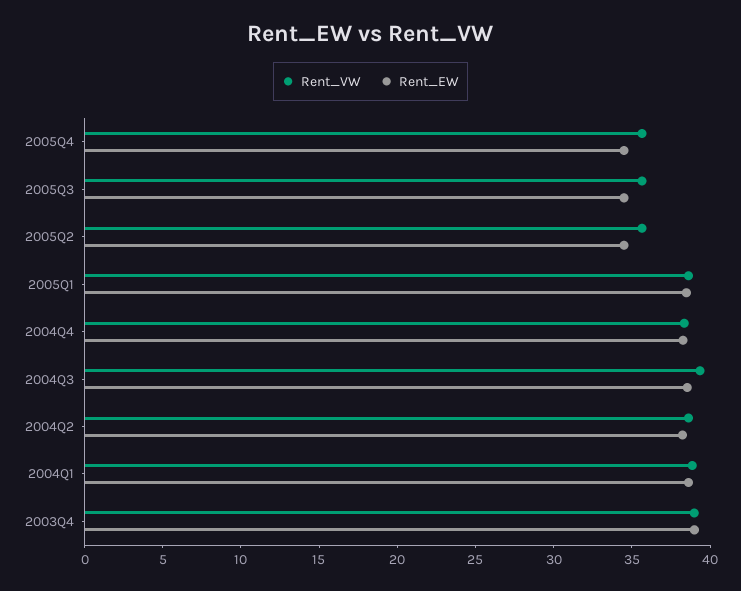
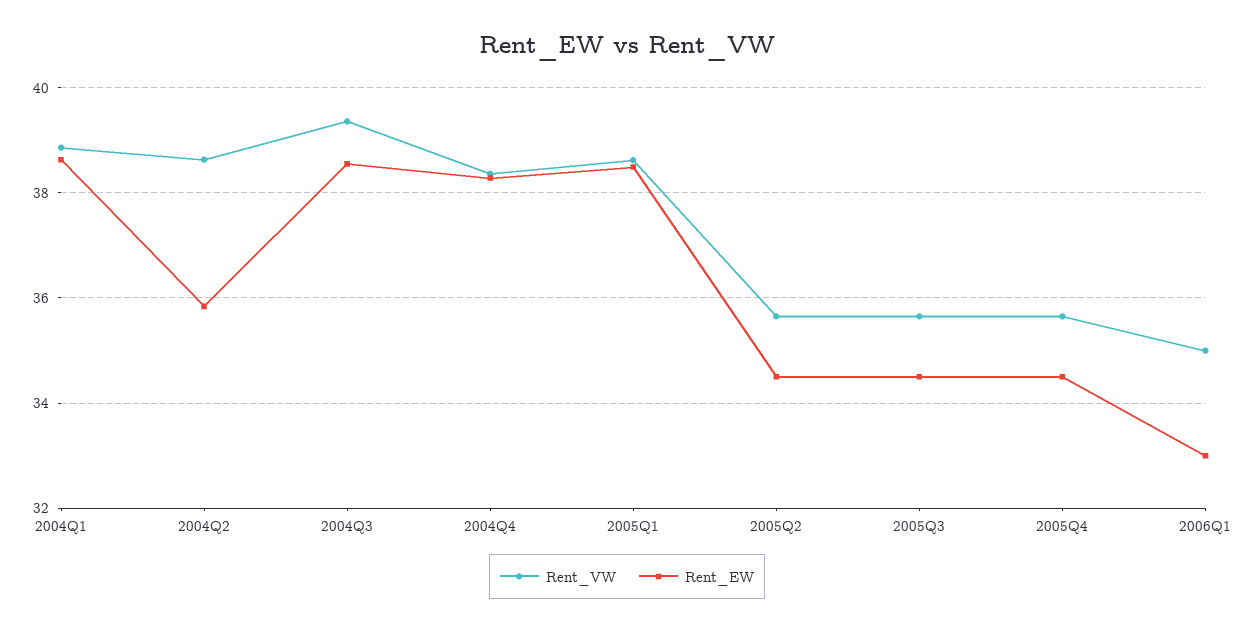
Rent_EW, 2004Q2: 38 -> 35.8
Rent_VW, 2003Q4: 39 -> none
Rent_EW, 2003Q4: 39 -> none
Rent_VW, 2006Q1: none -> 35
Rent_EW, 2006Q1: none -> 33

